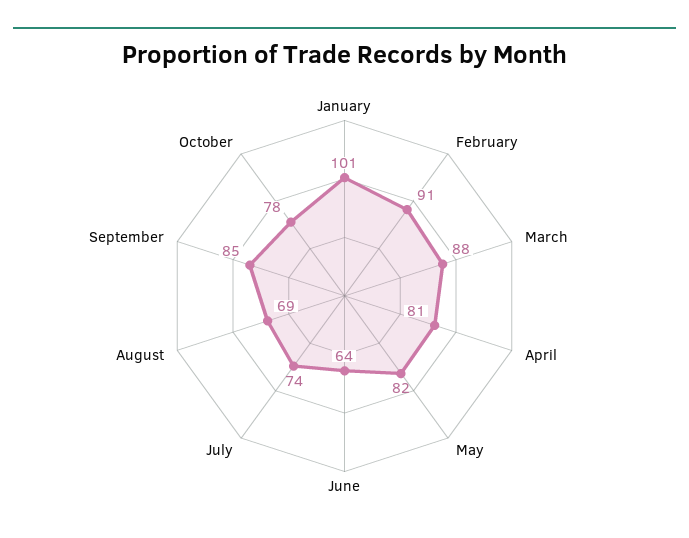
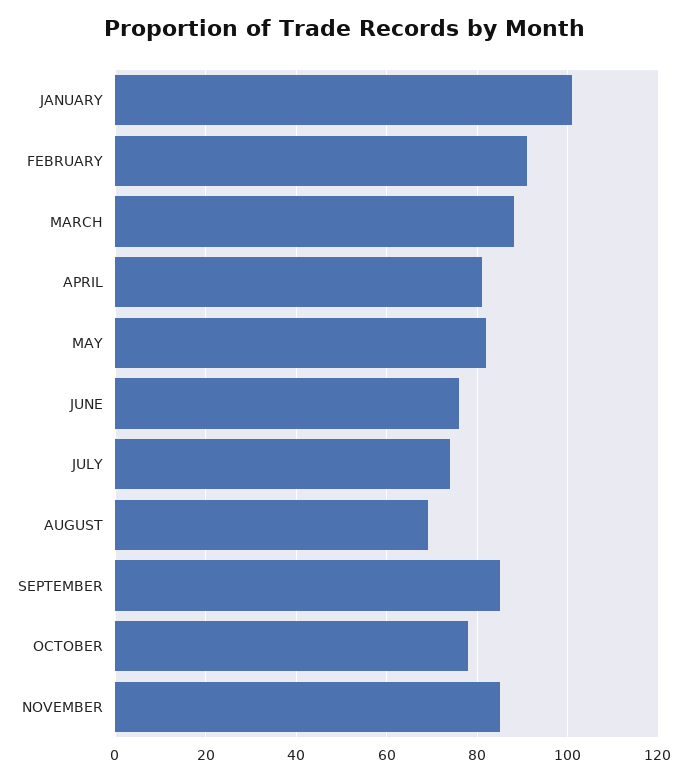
June: 64 -> 75
NOVEMBER: none -> 85

